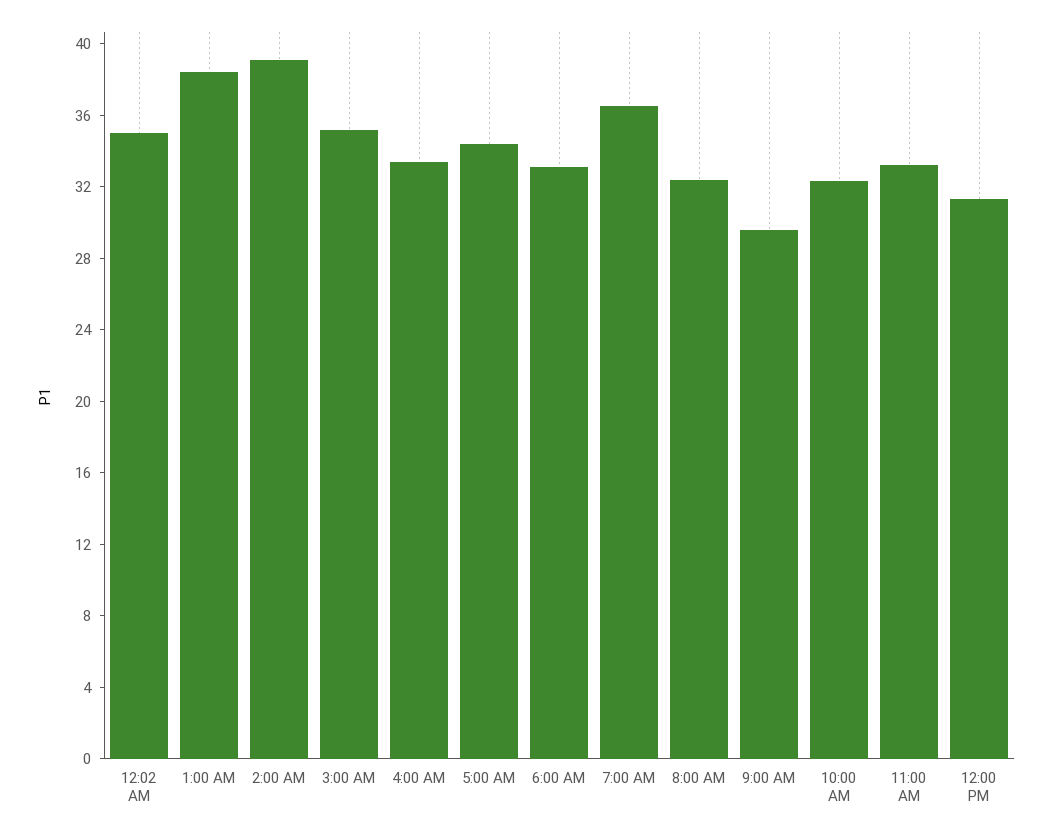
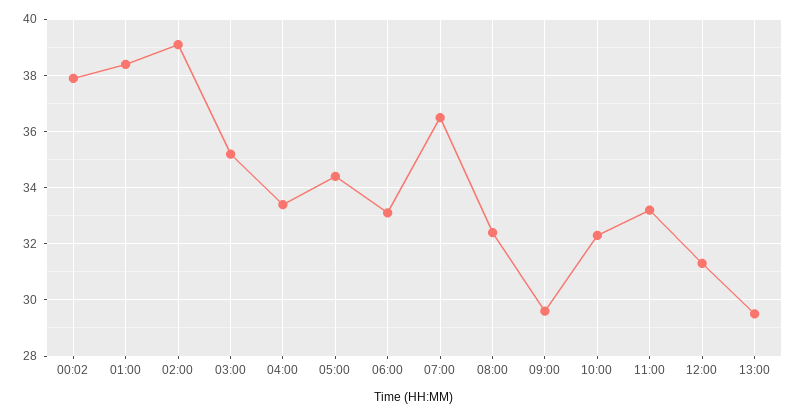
12:02 AM: 35 -> 38
13:00: none -> 29.5

